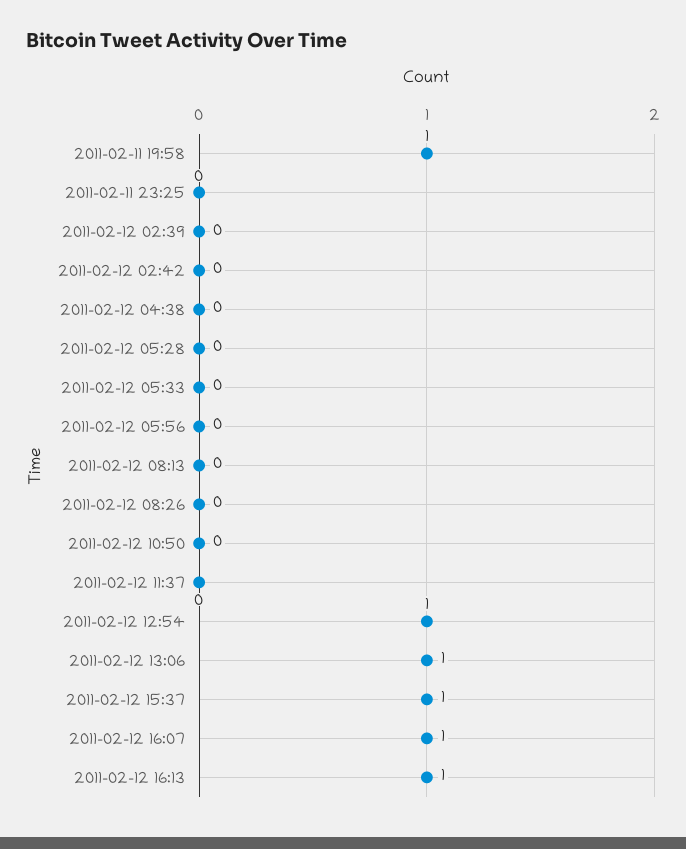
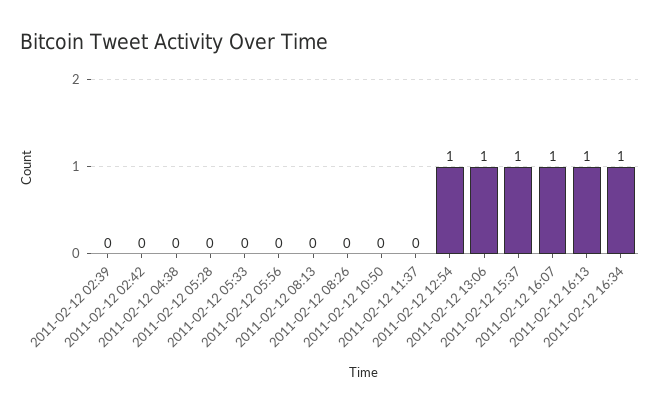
2011-02-11 19:58: 1 -> none
2011-02-11 23:25: 0 -> none
2011-02-12 16:34: none -> 1

